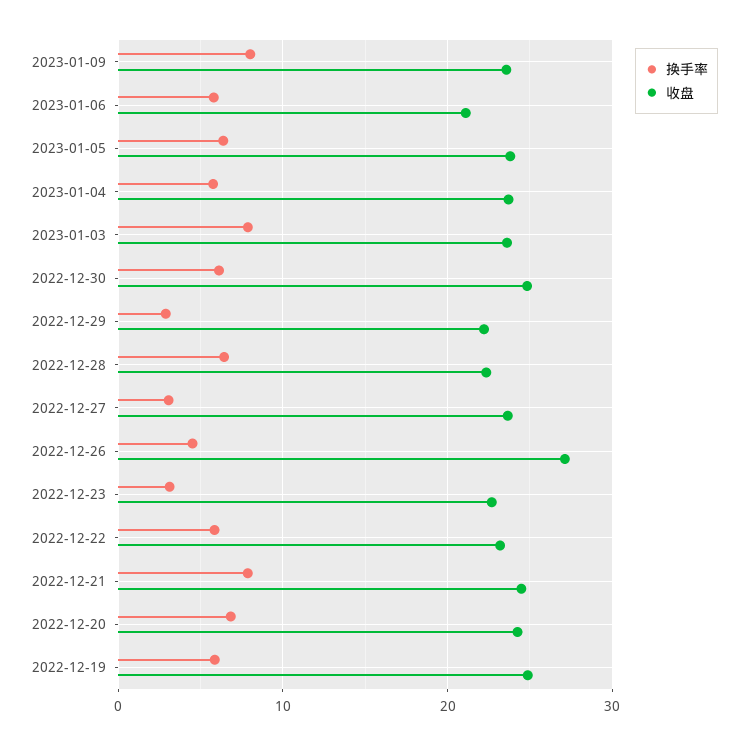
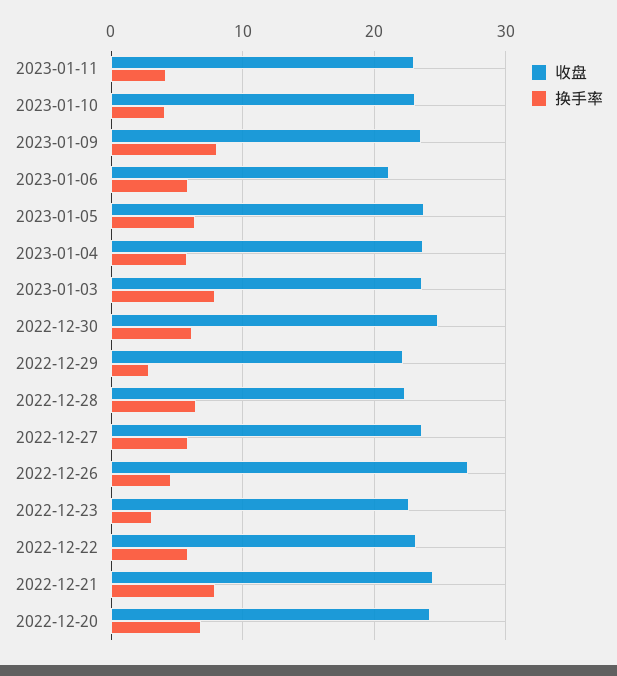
换手率, 2022-12-27: 3 -> 6
换手率, 2022-12-19: 6 -> none
收盘, 2022-12-19: 25 -> none
收盘, 2023-01-11: none -> 23
换手率, 2023-01-11: none -> 4
收盘, 2023-01-10: none -> 23
换手率, 2023-01-10: none -> 4

